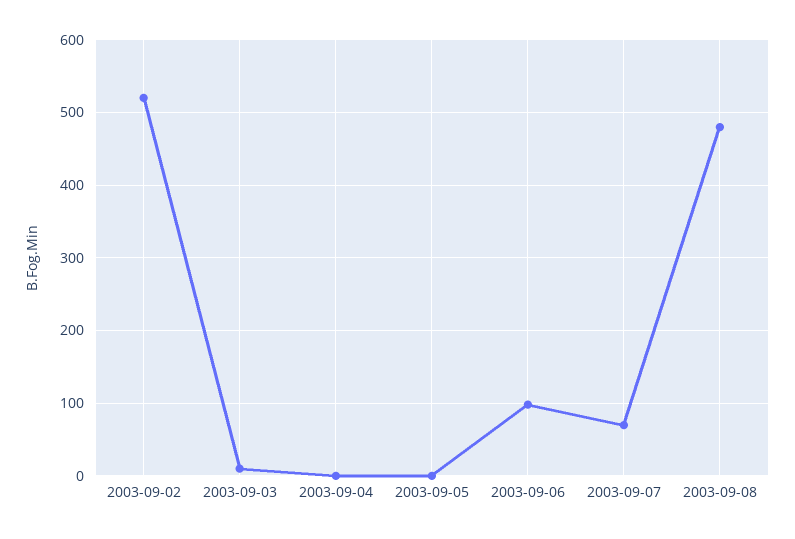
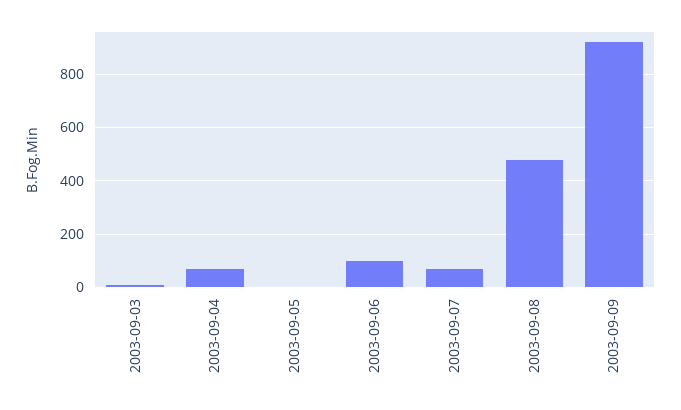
2003-09-02: 520 -> none
2003-09-04: 0 -> 75
2003-09-09: none -> 925

